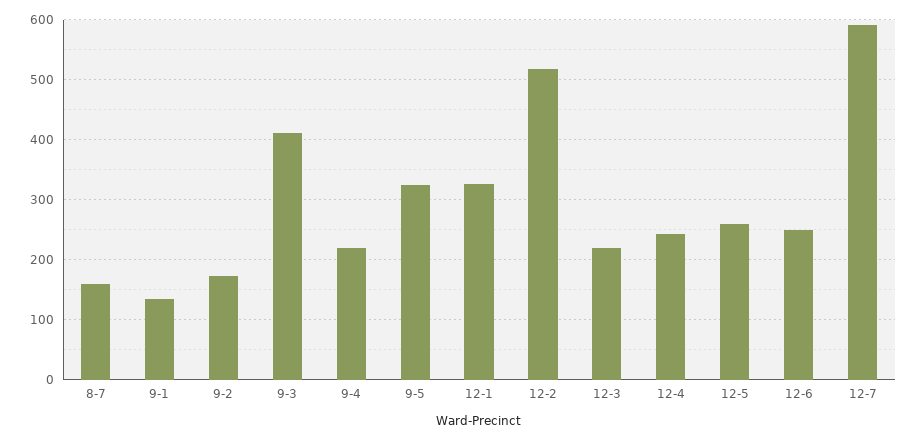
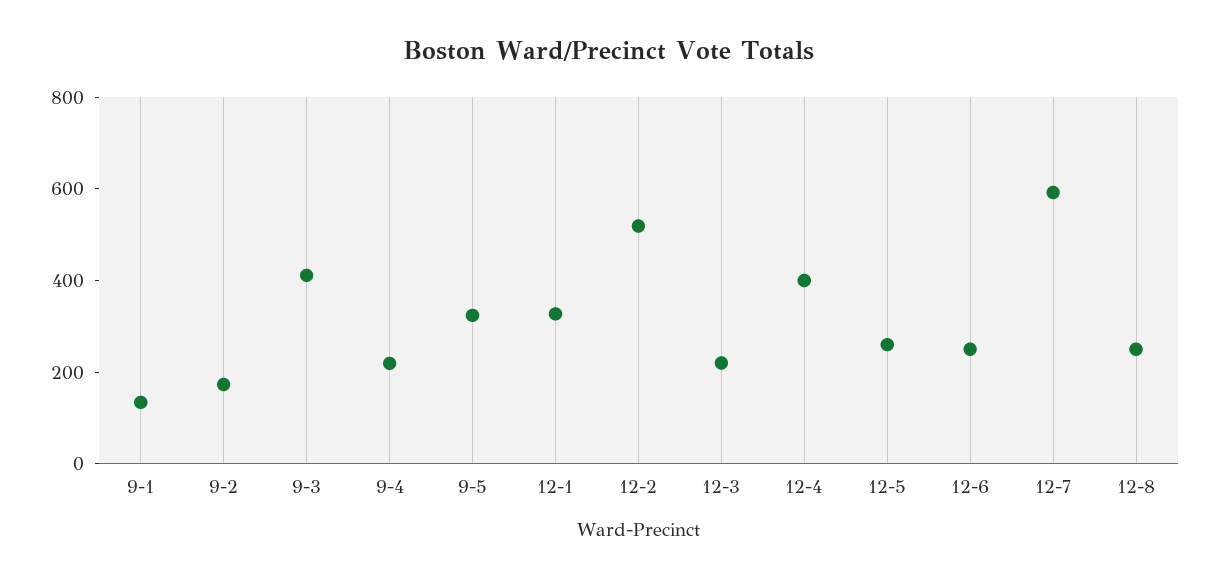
8-7: 160 -> none
12-4: 240 -> 400
12-8: none -> 250

